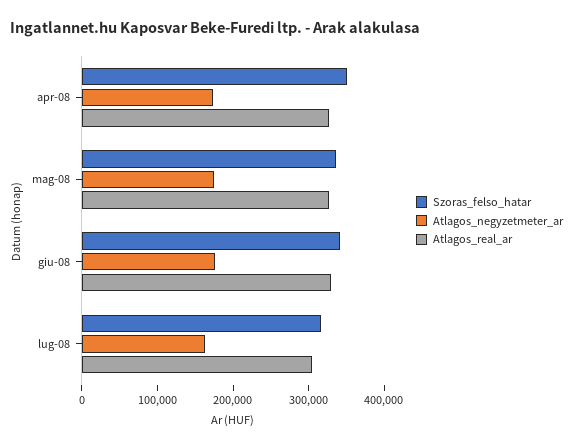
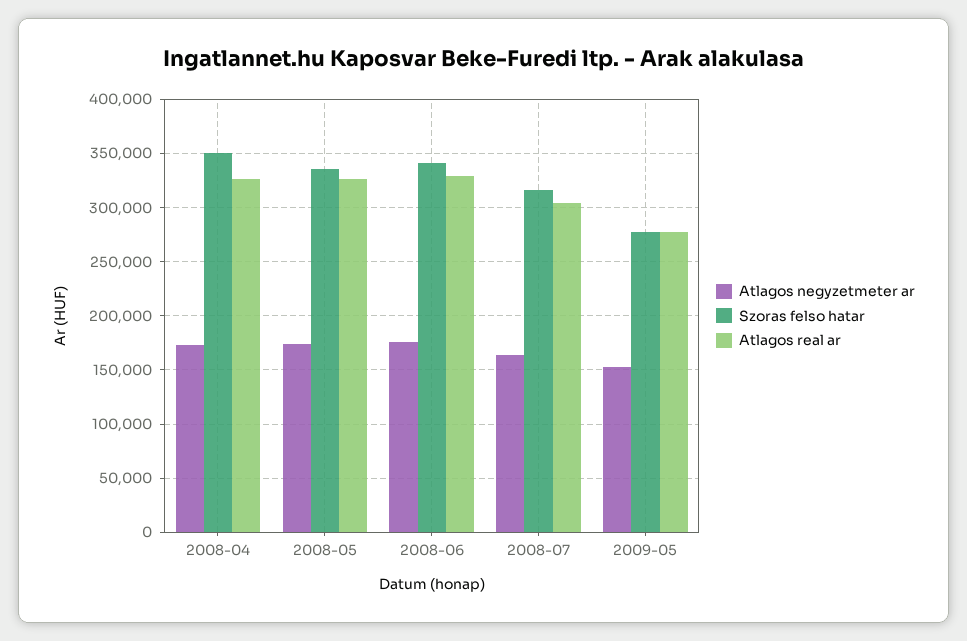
Atlagos_negyzetmeter_ar, 2009-05: none -> 150000
Szoras_felso_hatar, 2009-05: none -> 280000
Atlagos_real_ar, 2009-05: none -> 280000

